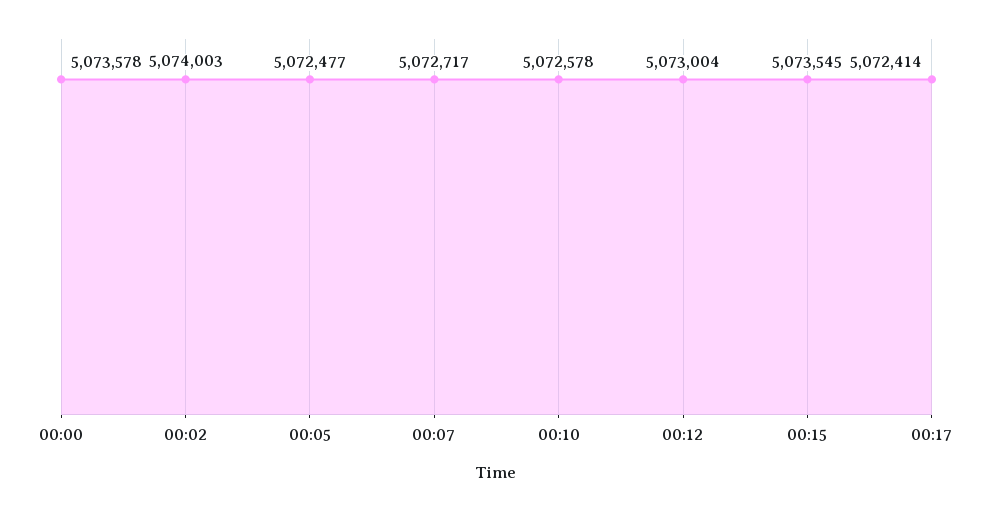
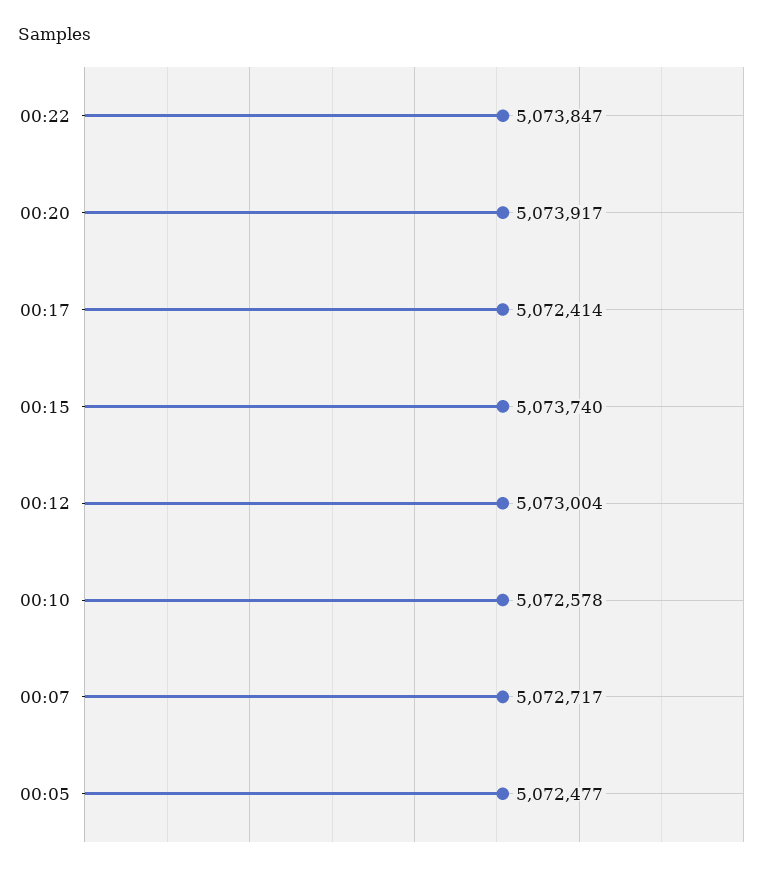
00:00: 5073578 -> none
00:02: 5074003 -> none
00:15: 5073545 -> 5073740
00:22: none -> 5073847
00:20: none -> 5073917

